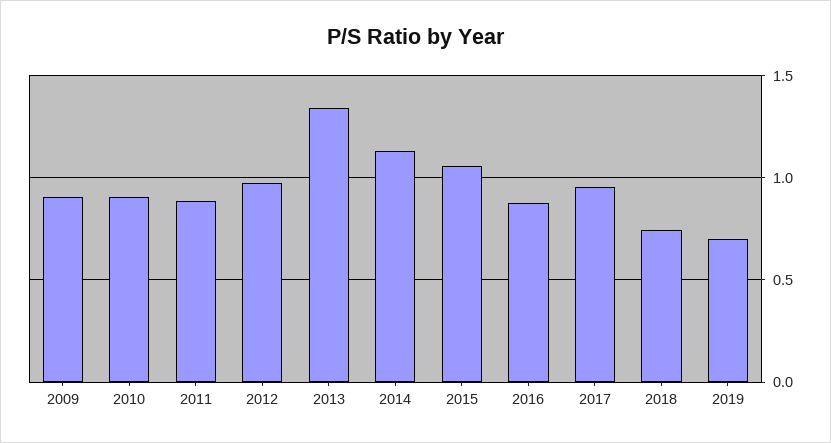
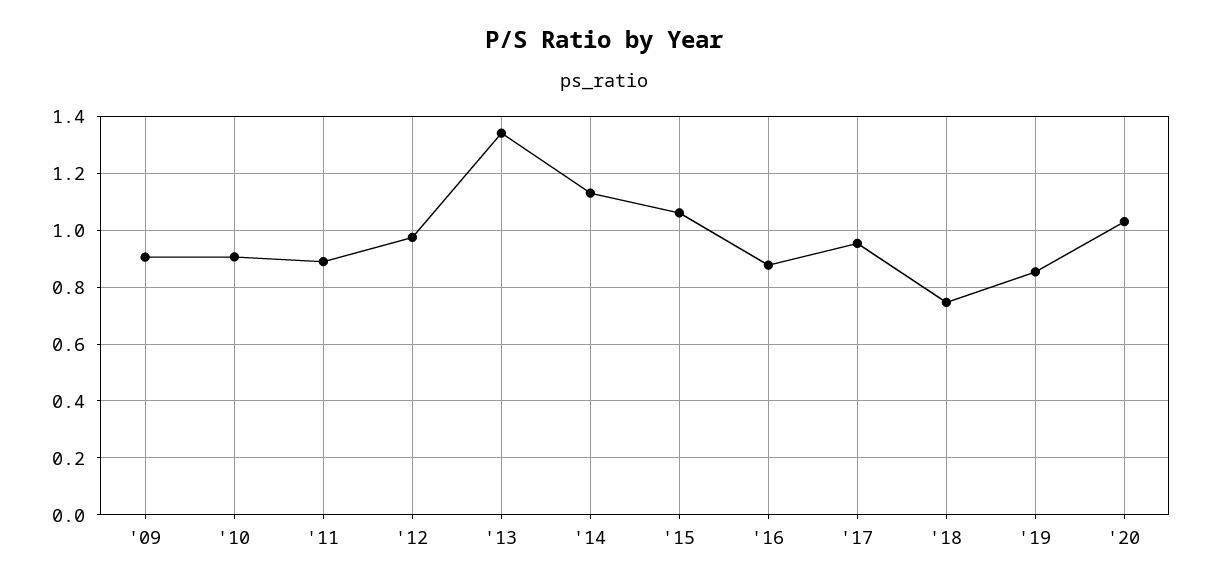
2019: 0.7 -> 0.85
'20: none -> 1.025

